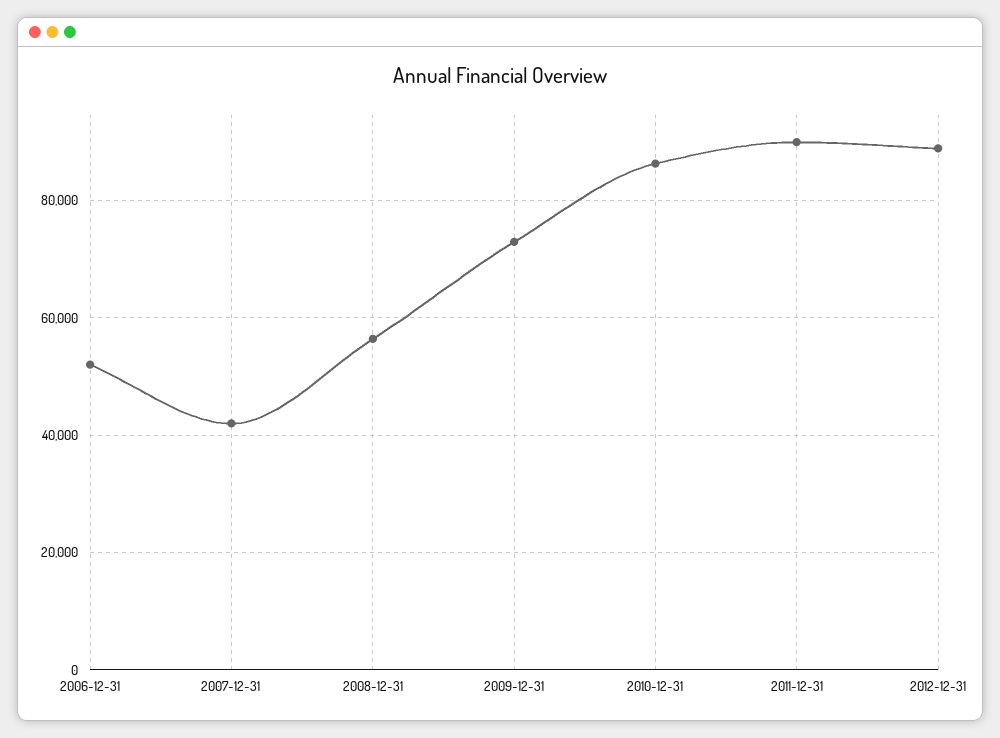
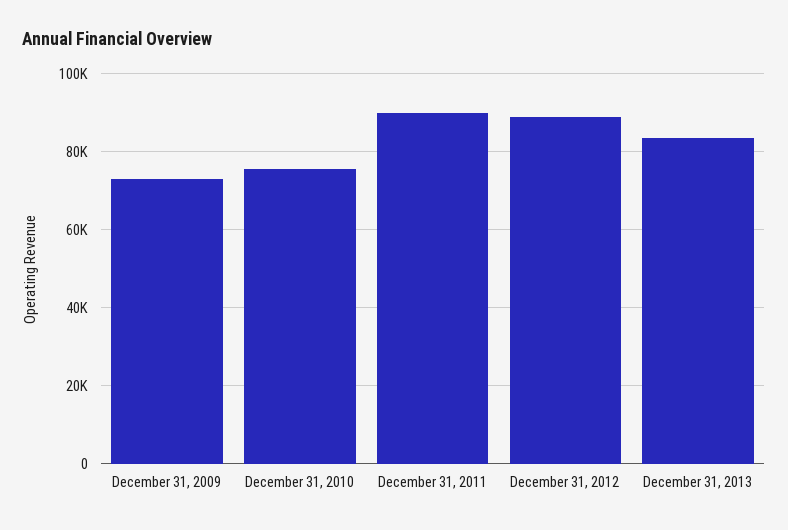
2006-12-31: 52000 -> none
2007-12-31: 42000 -> none
2008-12-31: 56000 -> none
2010-12-31: 86000 -> 76000
December 31, 2013: none -> 84000

